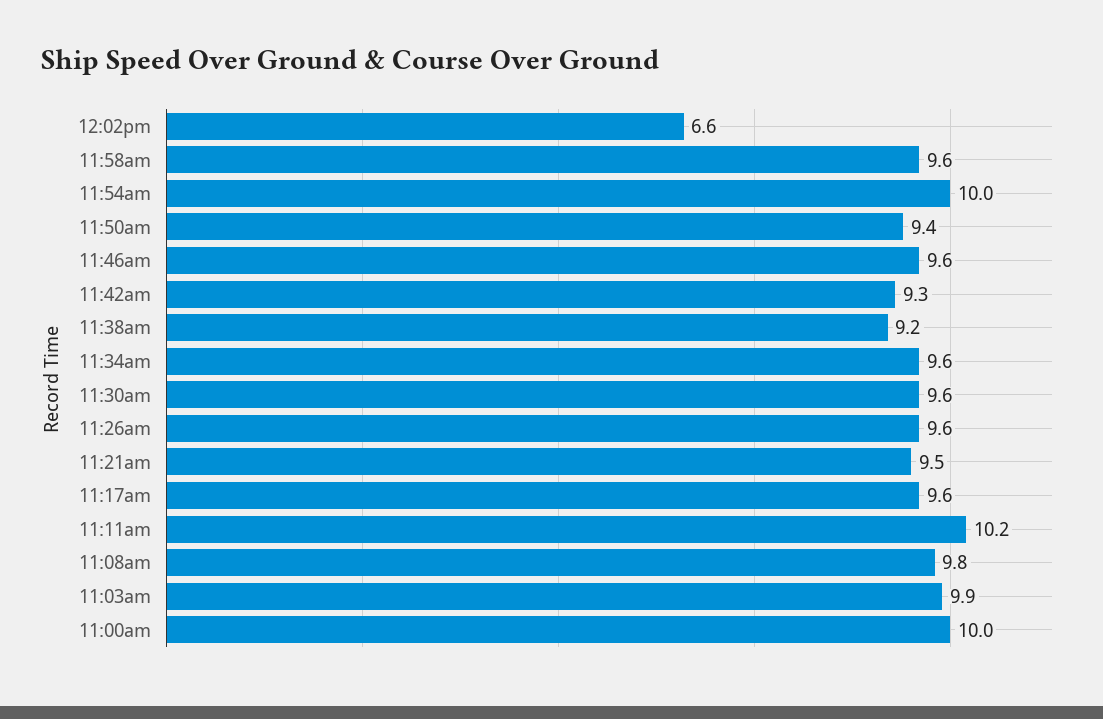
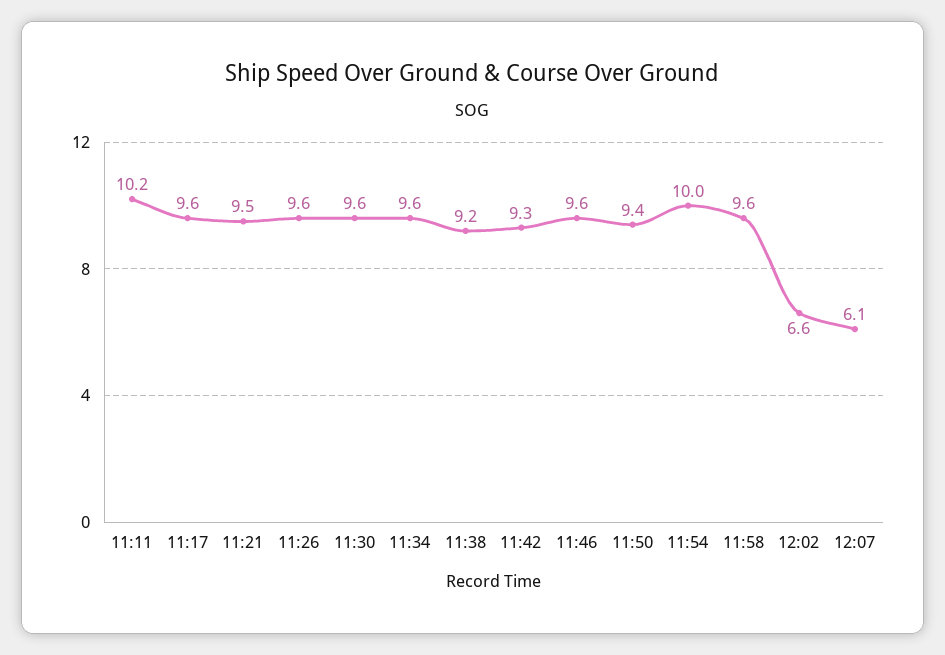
11:08am: 9.8 -> none
11:03am: 9.9 -> none
11:00am: 10 -> none
12:07: none -> 6.1

